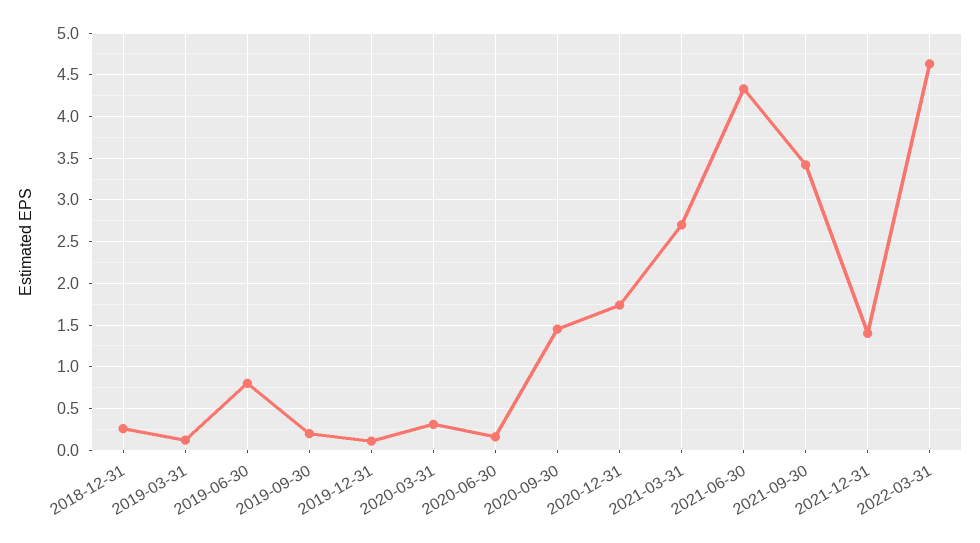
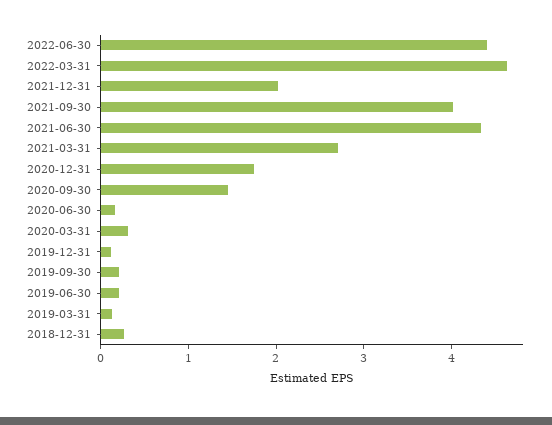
2019-06-30: 0.8 -> 0.2
2021-09-30: 3.4 -> 4
2021-12-31: 1.4 -> 2
2022-06-30: none -> 4.4

